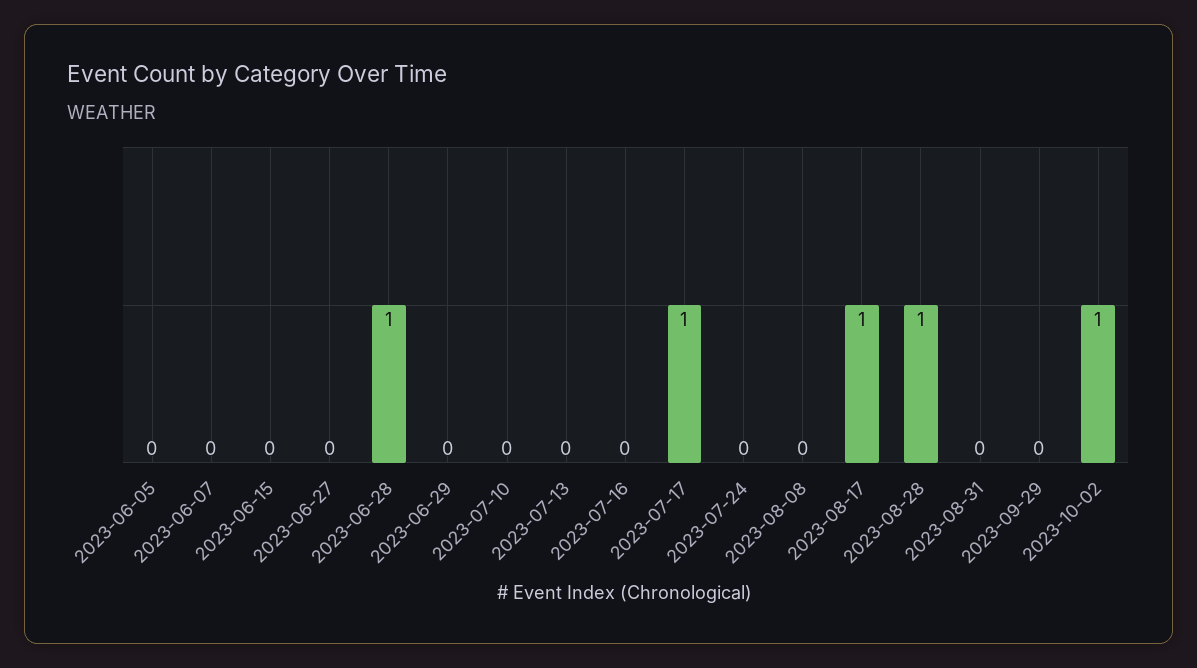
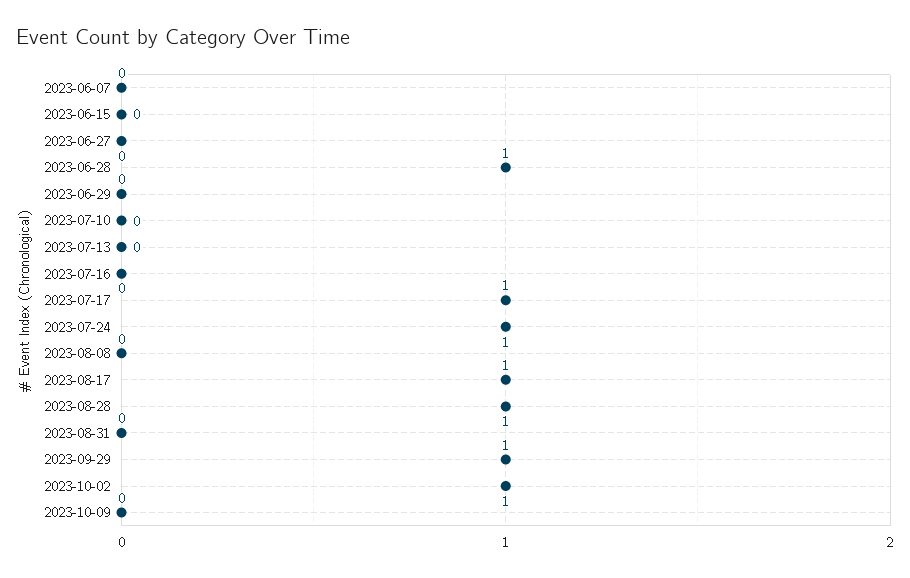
2023-06-05: 0 -> none
2023-07-24: 0 -> 1
2023-09-29: 0 -> 1
2023-10-09: none -> 0

